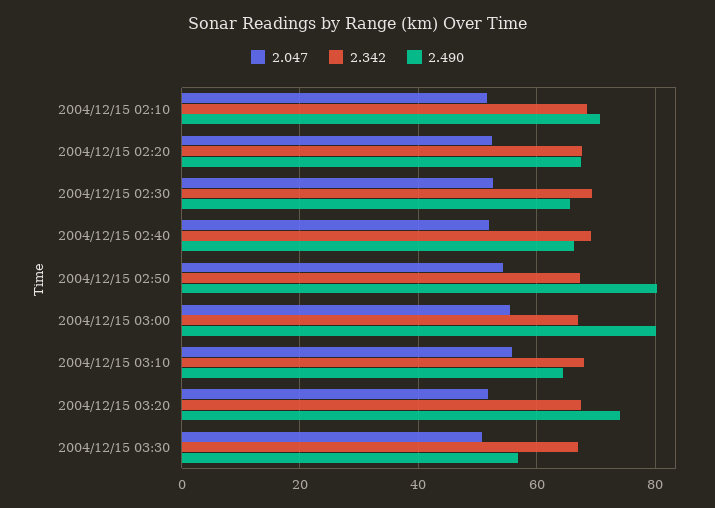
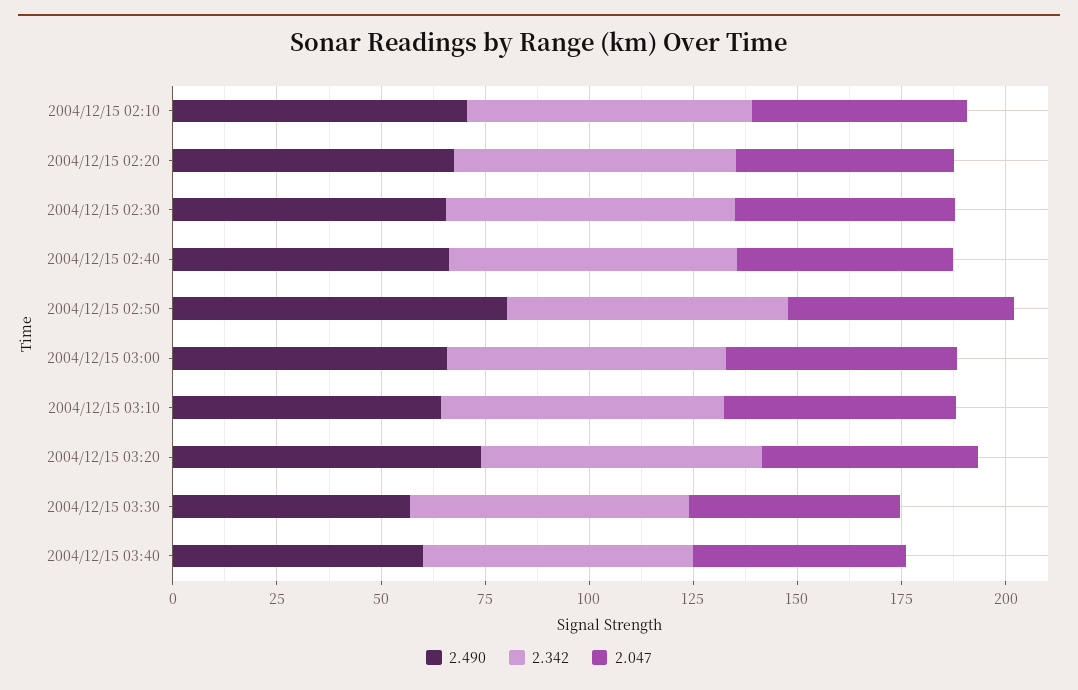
2.490, 2004/12/15 03:00: 80 -> 65
2.490, 2004/12/15 03:40: none -> 60
2.342, 2004/12/15 03:40: none -> 65
2.047, 2004/12/15 03:40: none -> 50

